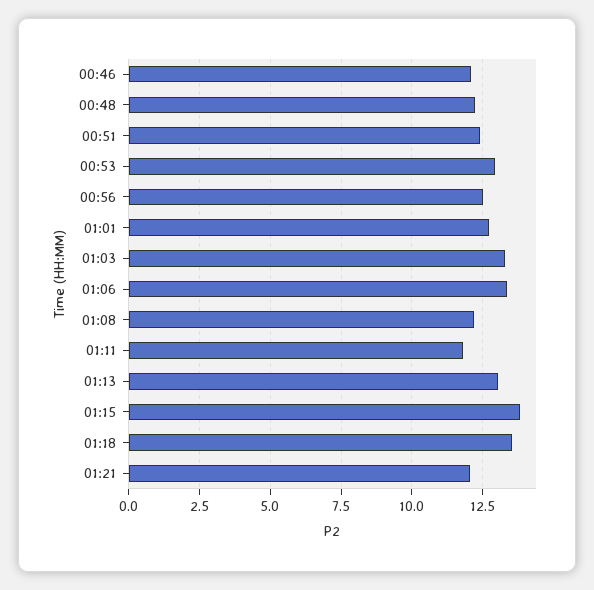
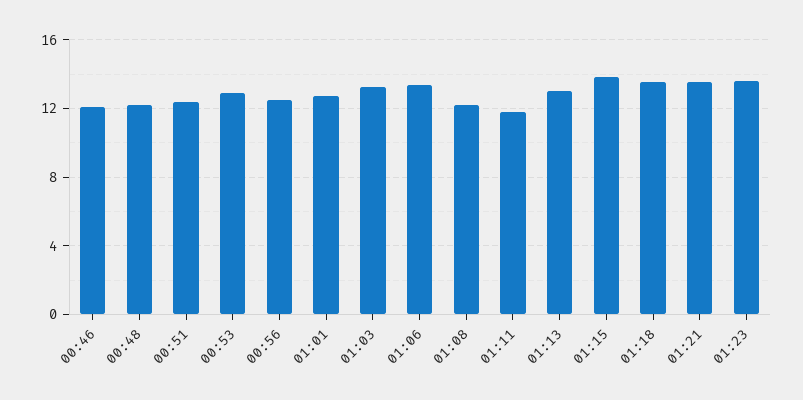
01:21: 12 -> 13.5
01:23: none -> 13.5

